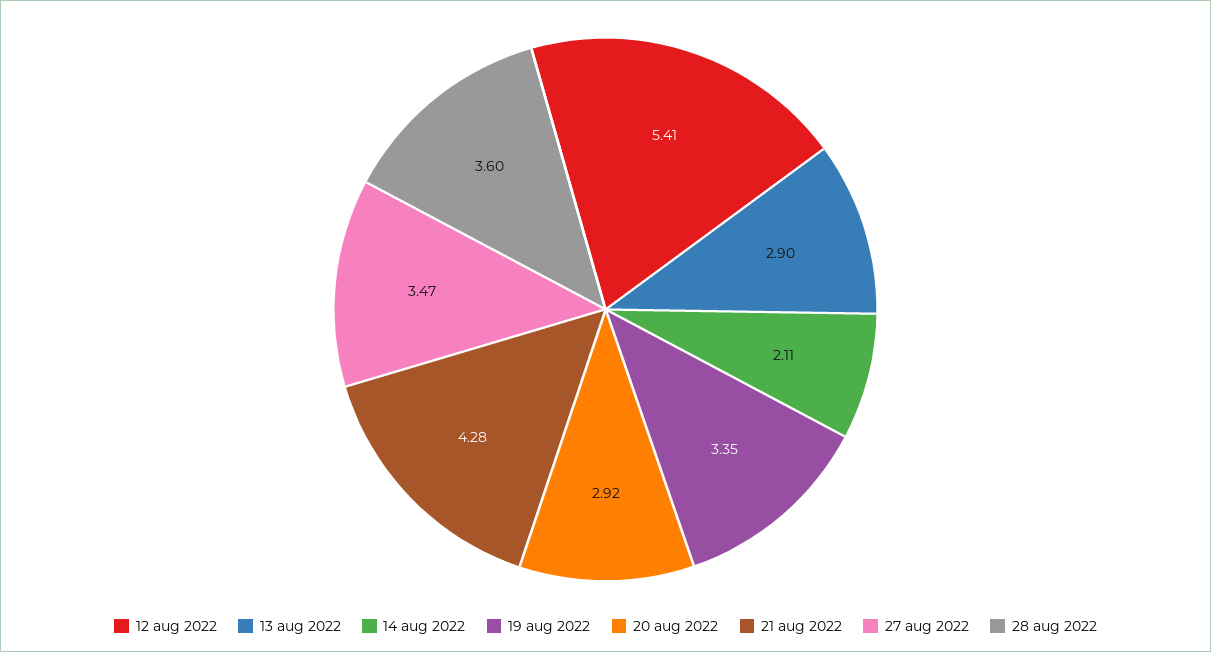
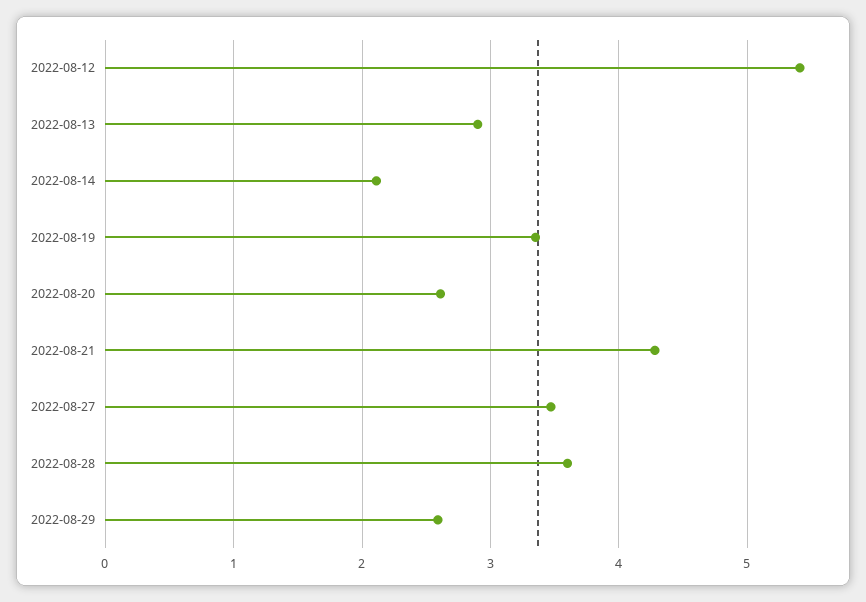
20 aug 2022: 2.92 -> 2.6
2022-08-29: none -> 2.6

